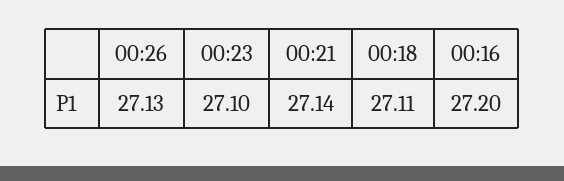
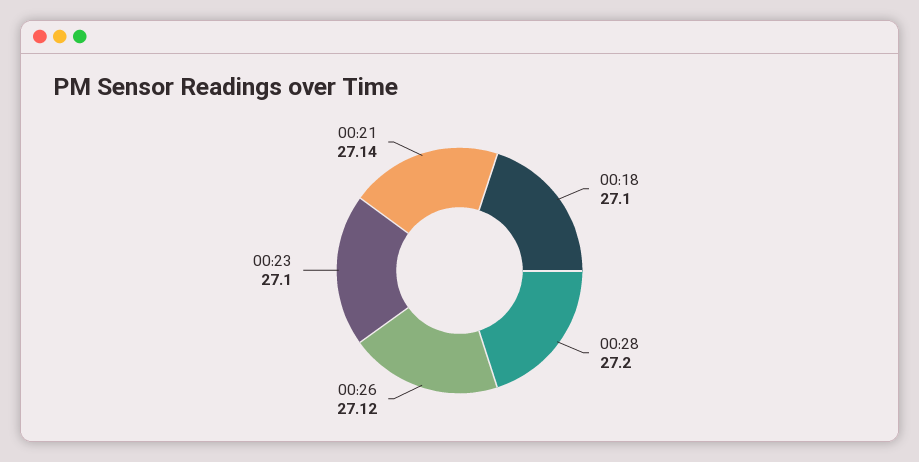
00:26: 27.13 -> 27.12
00:18: 27.11 -> 27.1
00:16: 27.2 -> none
00:28: none -> 27.2

